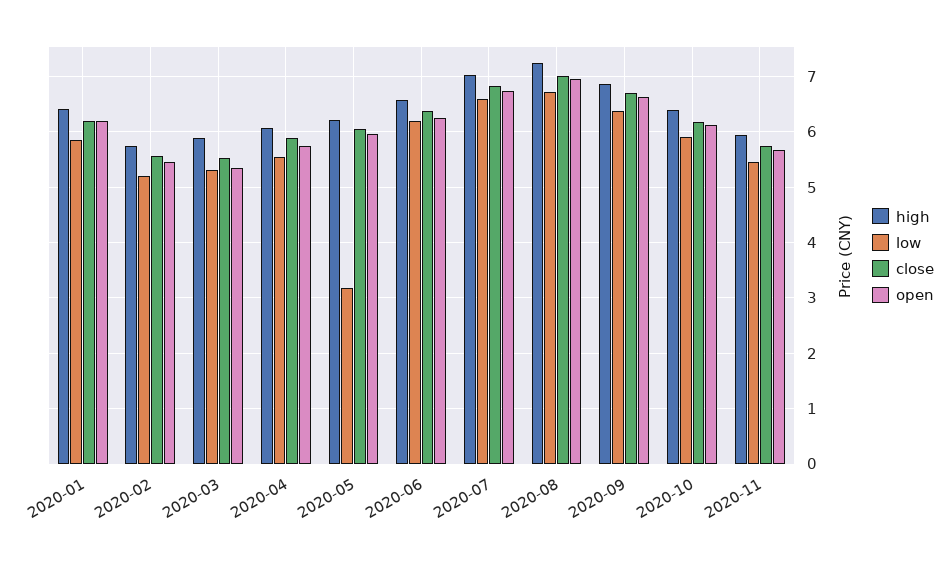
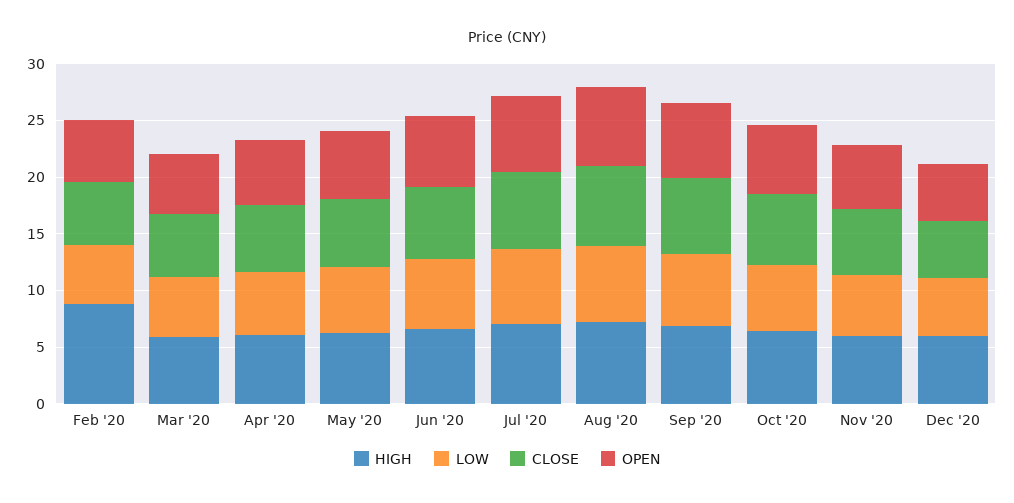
high, 2020-01: 6.4 -> none
low, 2020-01: 5.8 -> none
close, 2020-01: 6.2 -> none
open, 2020-01: 6.2 -> none
high, 2020-02: 5.8 -> 9
low, 2020-05: 3.2 -> 6
high, Dec '20: none -> 6
low, Dec '20: none -> 5
close, Dec '20: none -> 5
open, Dec '20: none -> 5

